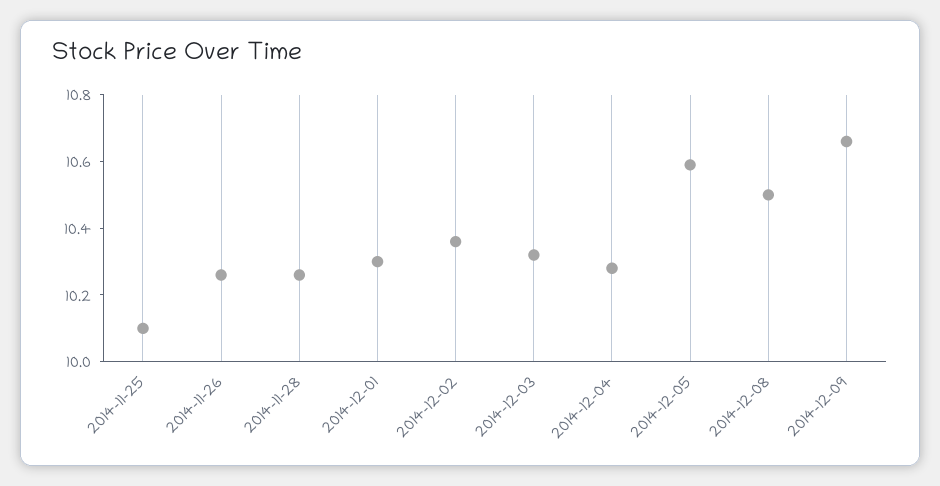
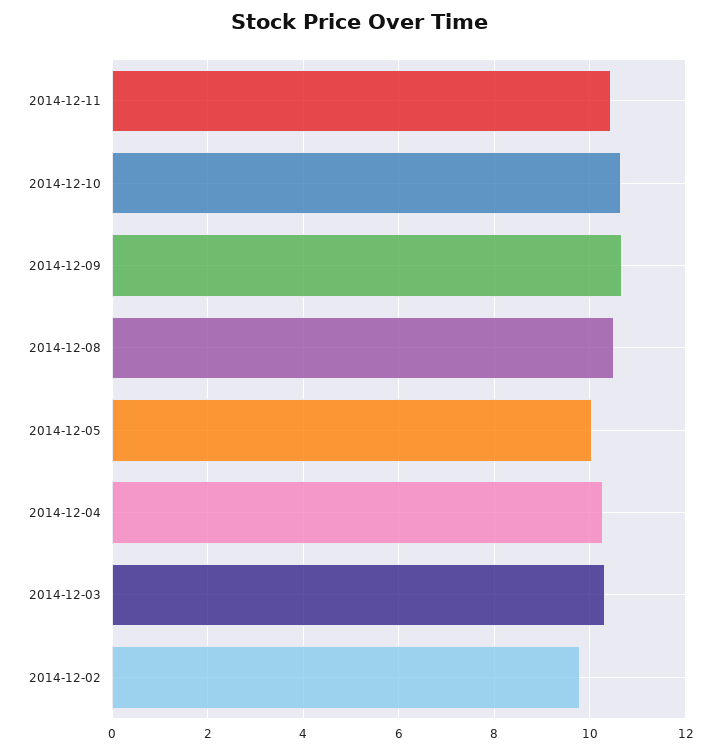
2014-11-25: 10.1 -> none
2014-11-26: 10.25 -> none
2014-11-28: 10.25 -> none
2014-12-01: 10.3 -> none
2014-12-02: 10.35 -> 9.8
2014-12-05: 10.6 -> 10
2014-12-11: none -> 10.4
2014-12-10: none -> 10.6

